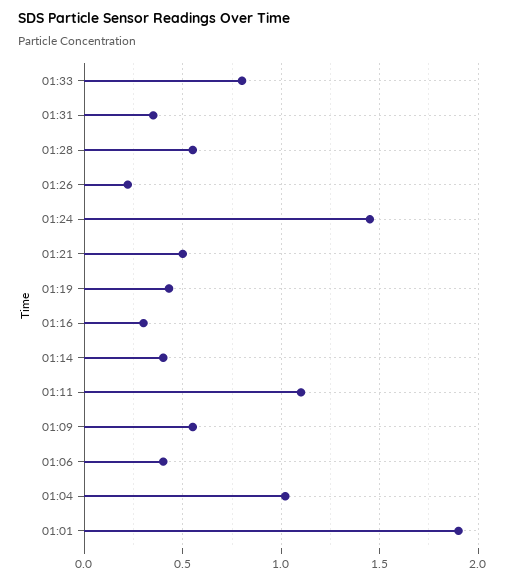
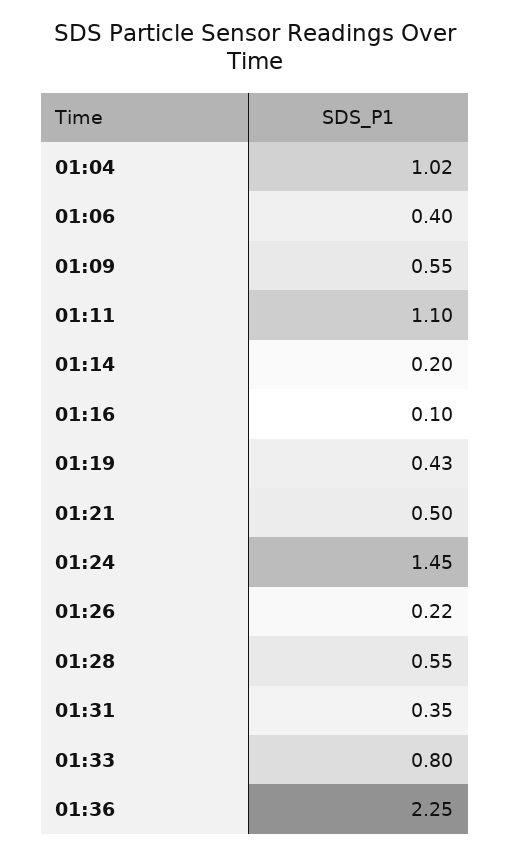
01:16: 0.3 -> 0.1
01:14: 0.4 -> 0.2
01:01: 1.9 -> none
01:36: none -> 2.25

